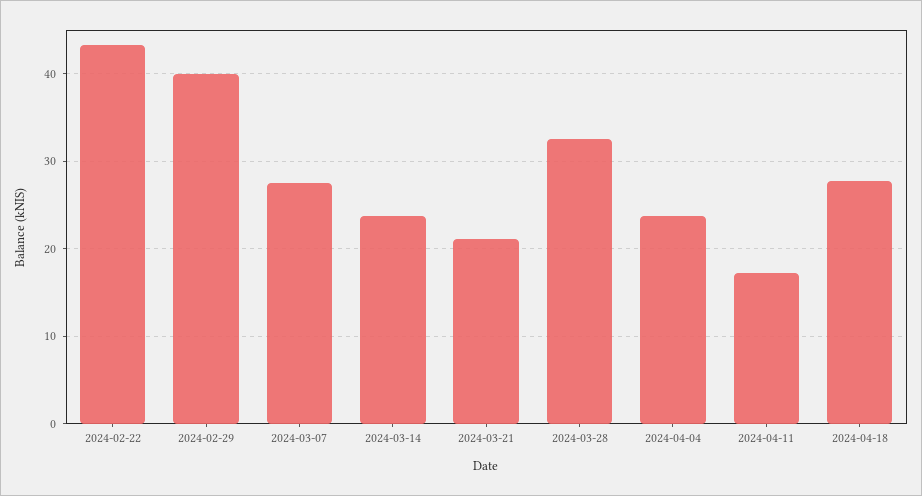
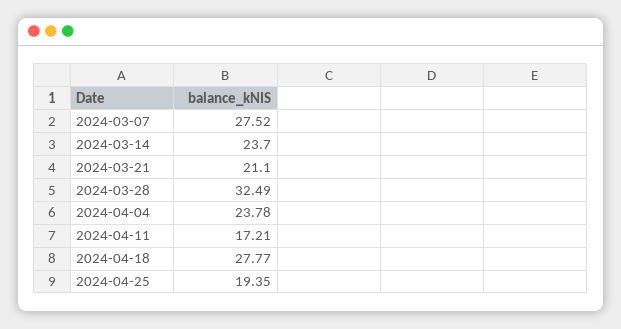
2024-02-22: 43 -> none
2024-02-29: 40 -> none
2024-04-25: none -> 19.35

